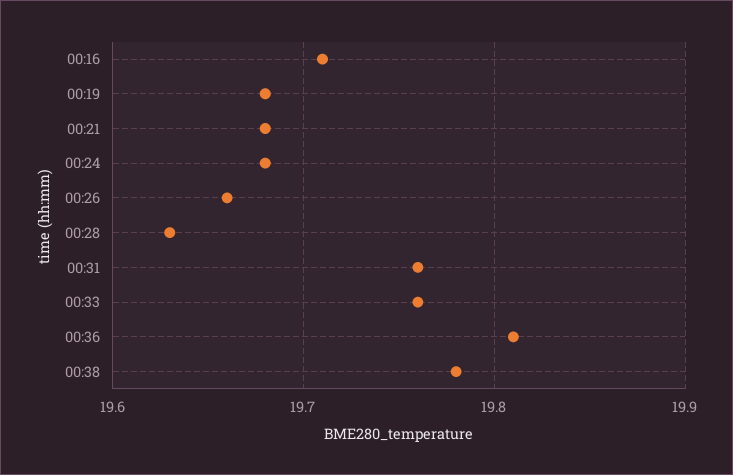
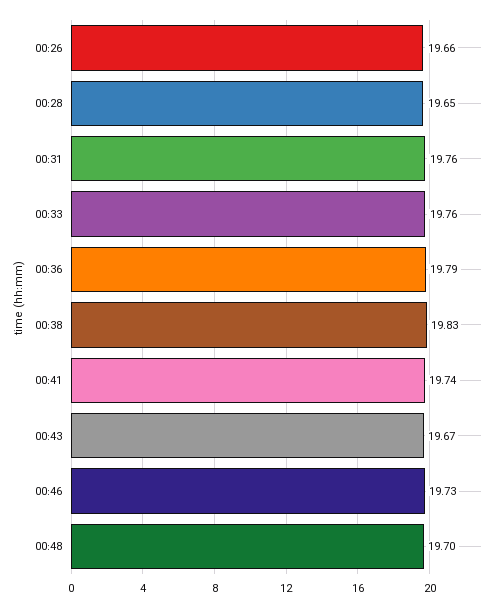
00:16: 19.71 -> none
00:19: 19.68 -> none
00:21: 19.68 -> none
00:24: 19.68 -> none
00:28: 19.63 -> 19.65
00:36: 19.81 -> 19.79
00:38: 19.78 -> 19.83
00:41: none -> 19.74
00:43: none -> 19.67
00:46: none -> 19.73
00:48: none -> 19.7

